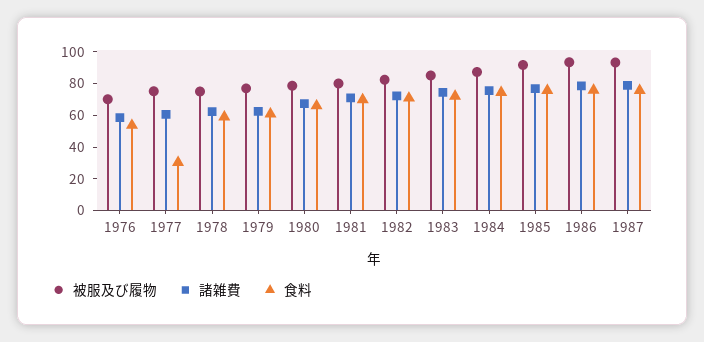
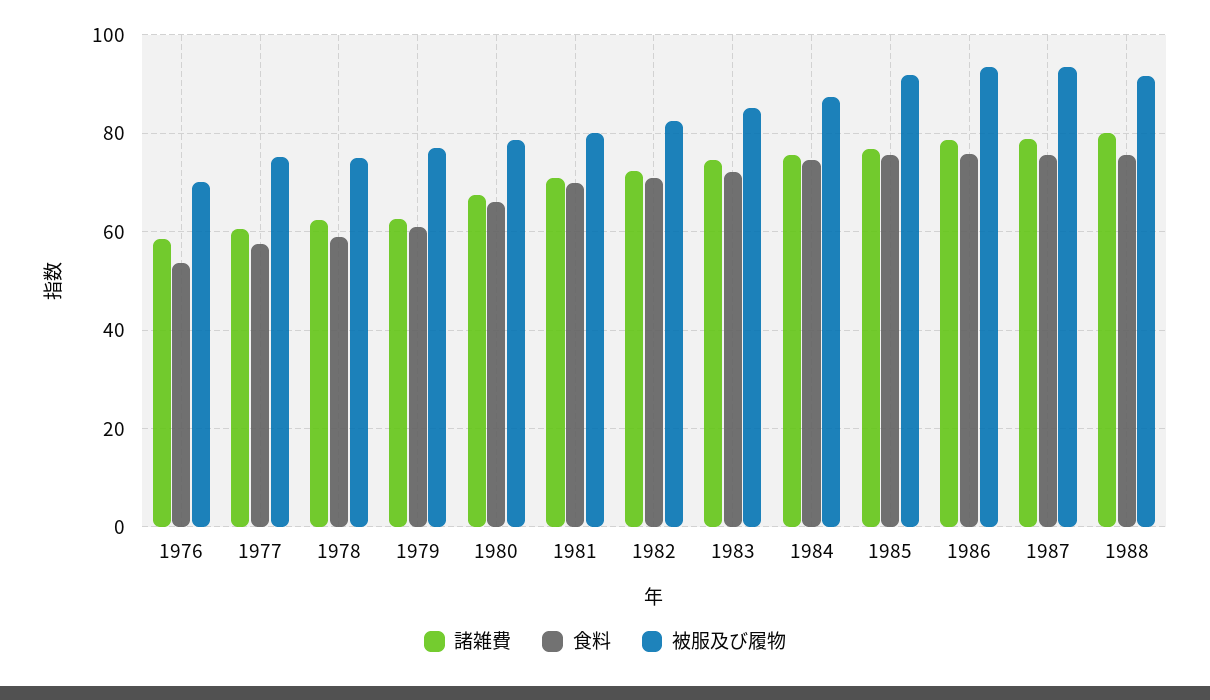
食料, 1977: 30 -> 58
諸雑費, 1988: none -> 80
食料, 1988: none -> 76
被服及び履物, 1988: none -> 92

